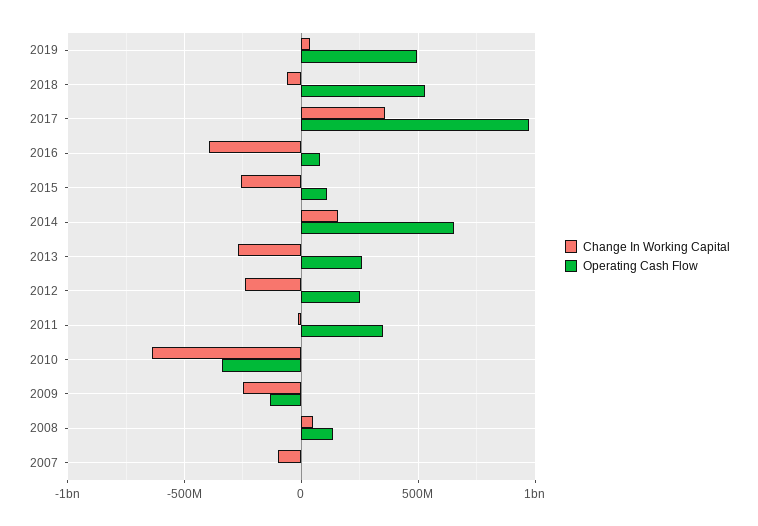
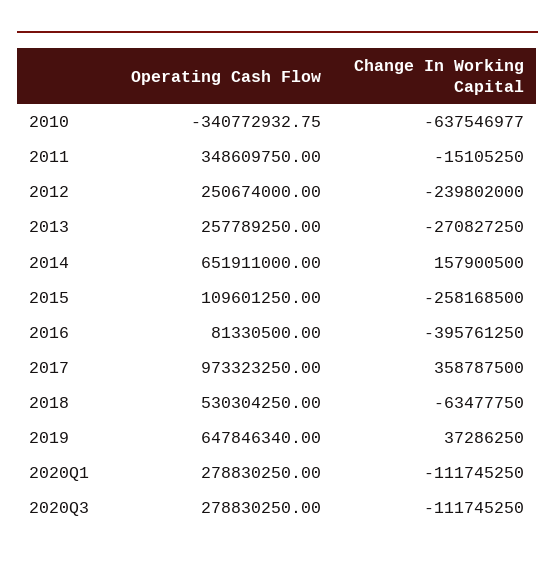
Operating Cash Flow, 2019: 500000000 -> 647846340
Change In Working Capital, 2009: -250000000 -> none
Operating Cash Flow, 2009: -150000000 -> none
Change In Working Capital, 2008: 50000000 -> none
Operating Cash Flow, 2008: 150000000 -> none
Change In Working Capital, 2007: -100000000 -> none
Operating Cash Flow, 2007: 0 -> none
Operating Cash Flow, 2020Q1: none -> 278830250
Change In Working Capital, 2020Q1: none -> -111745250
Operating Cash Flow, 2020Q3: none -> 278830250
Change In Working Capital, 2020Q3: none -> -111745250

